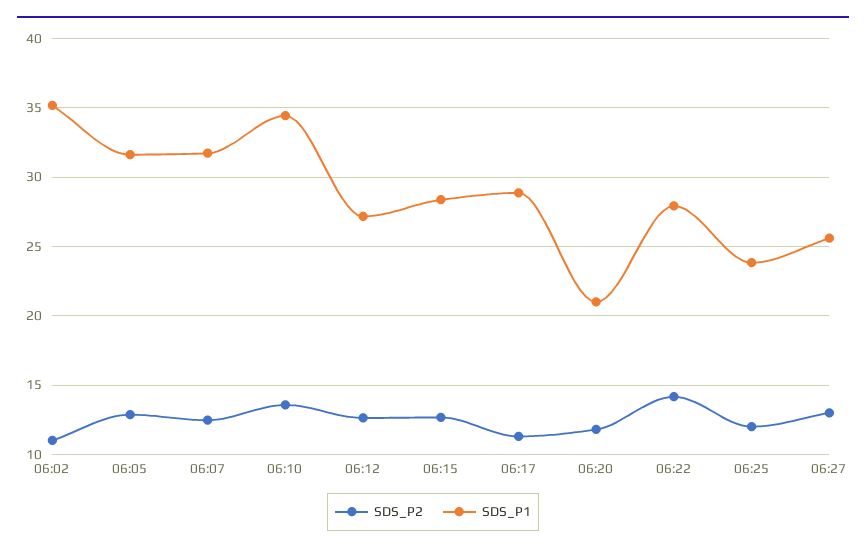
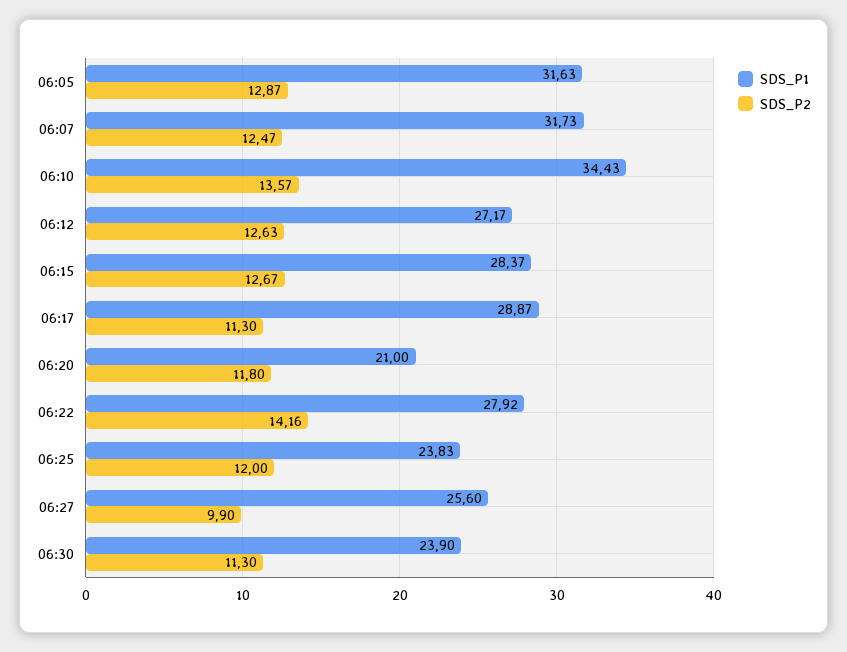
SDS_P2, 06:02: 11 -> none
SDS_P1, 06:02: 35 -> none
SDS_P2, 06:27: 13 -> 9.9
SDS_P1, 06:30: none -> 23.9
SDS_P2, 06:30: none -> 11.3

